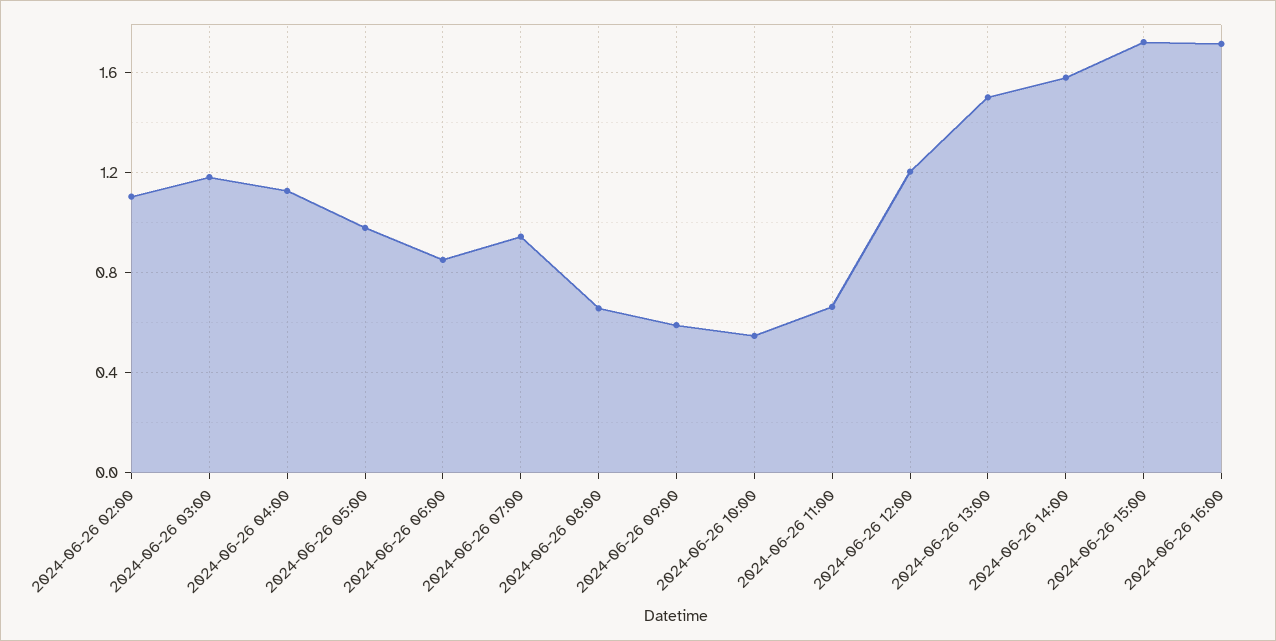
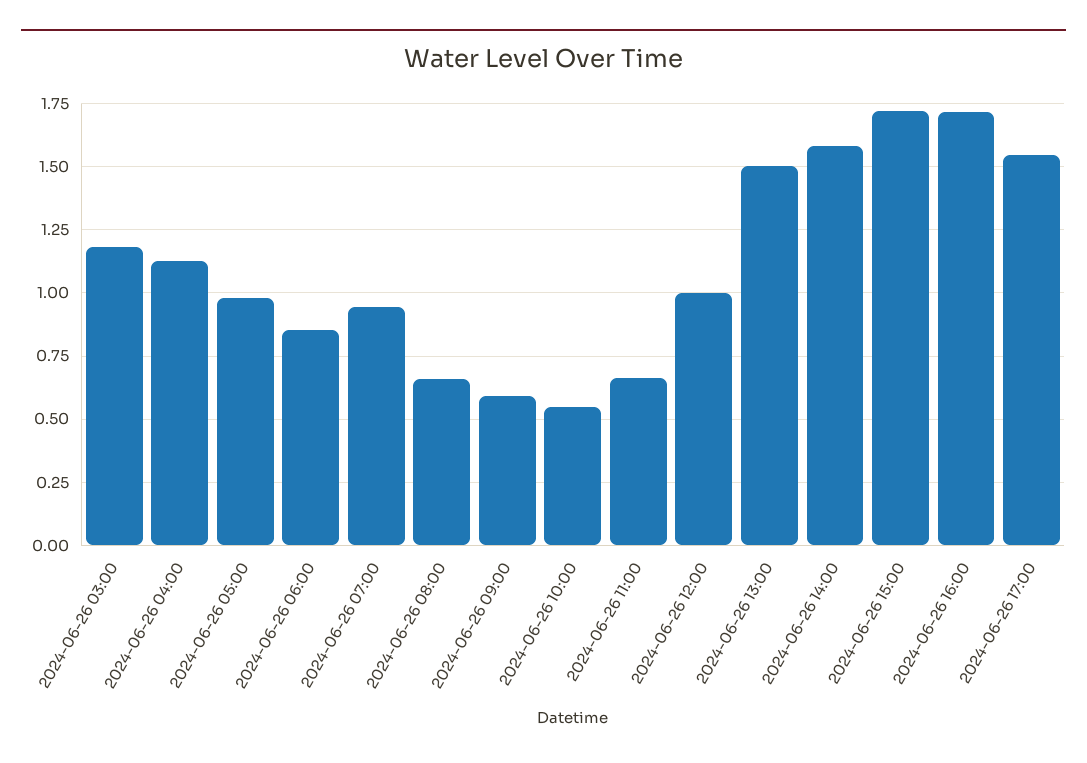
2024-06-26 02:00: 1.1 -> none
2024-06-26 12:00: 1.2 -> 1
2024-06-26 17:00: none -> 1.55

